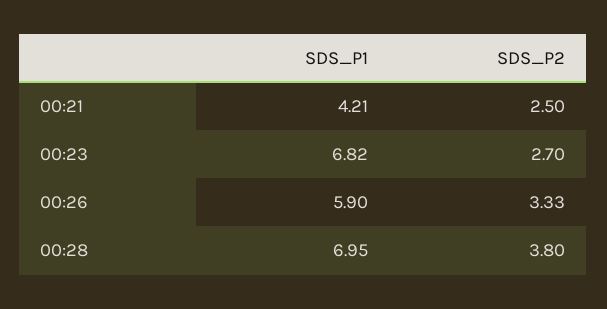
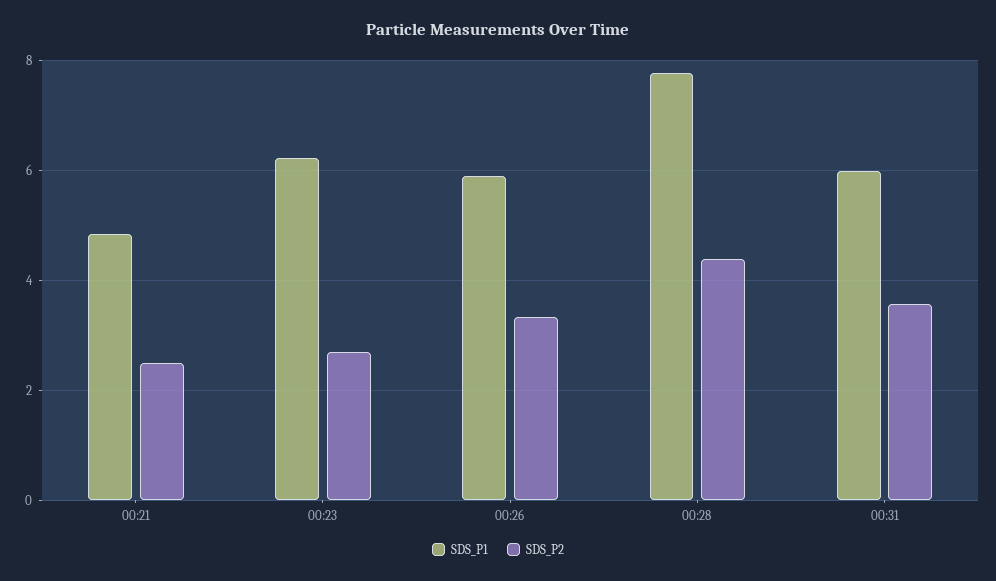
SDS_P1, 00:21: 4.21 -> 4.8
SDS_P1, 00:23: 6.82 -> 6.2
SDS_P1, 00:28: 6.95 -> 7.8
SDS_P2, 00:28: 3.8 -> 4.4
SDS_P1, 00:31: none -> 6
SDS_P2, 00:31: none -> 3.6

